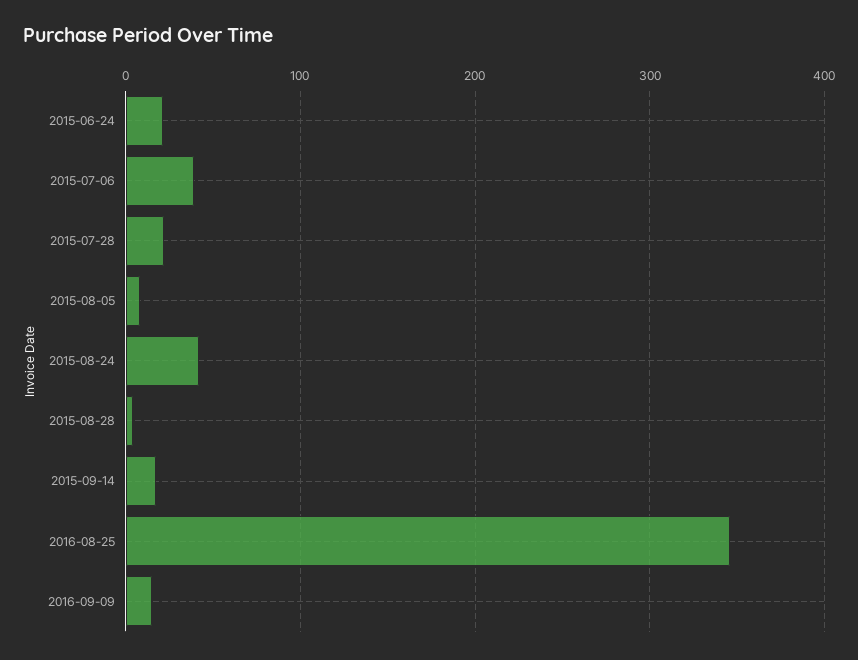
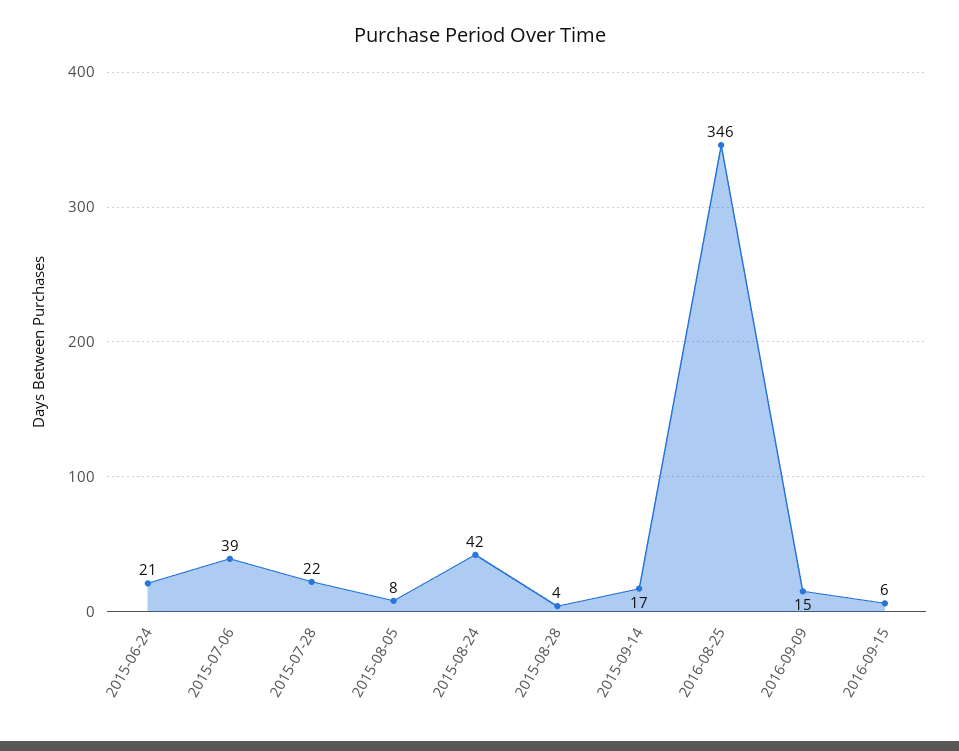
2016-09-15: none -> 6

